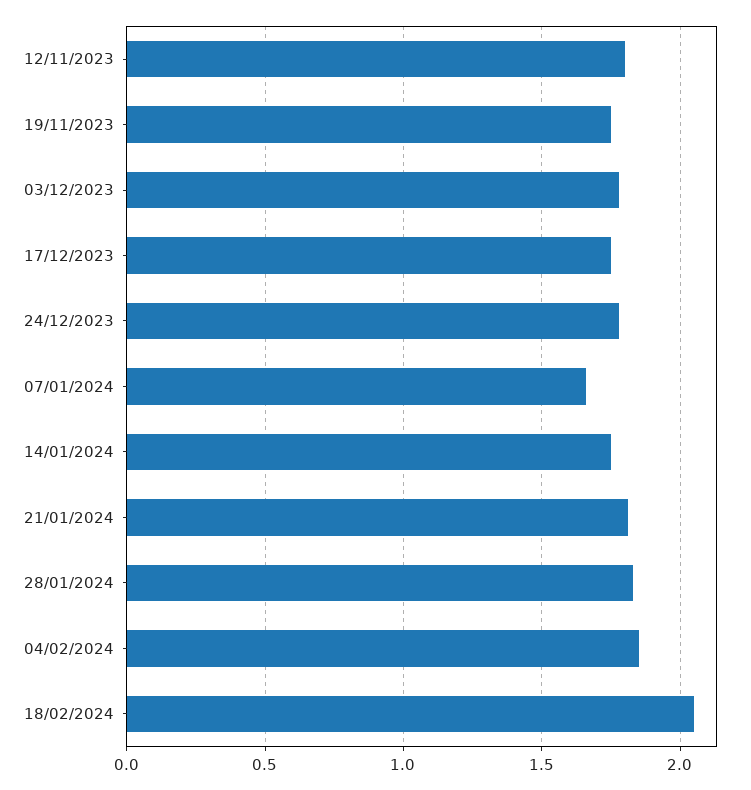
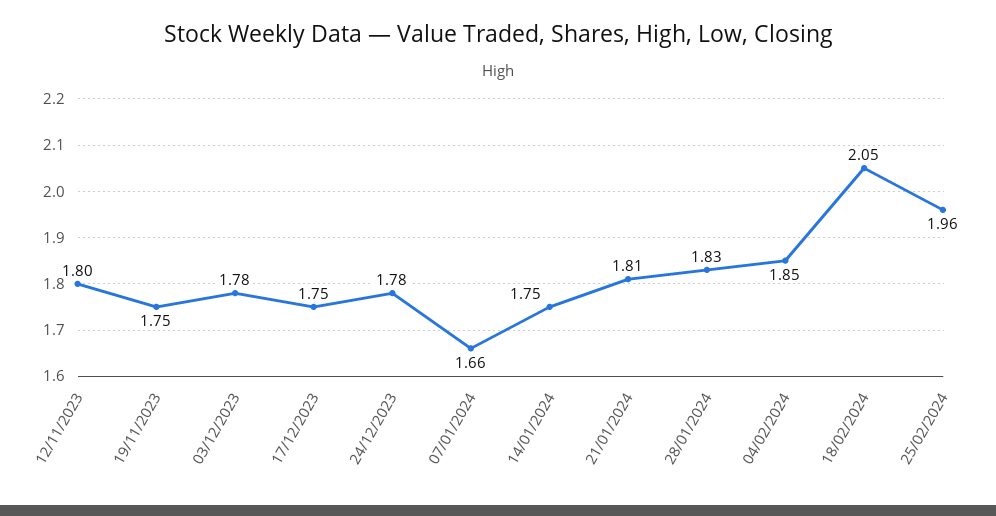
25/02/2024: none -> 1.96

